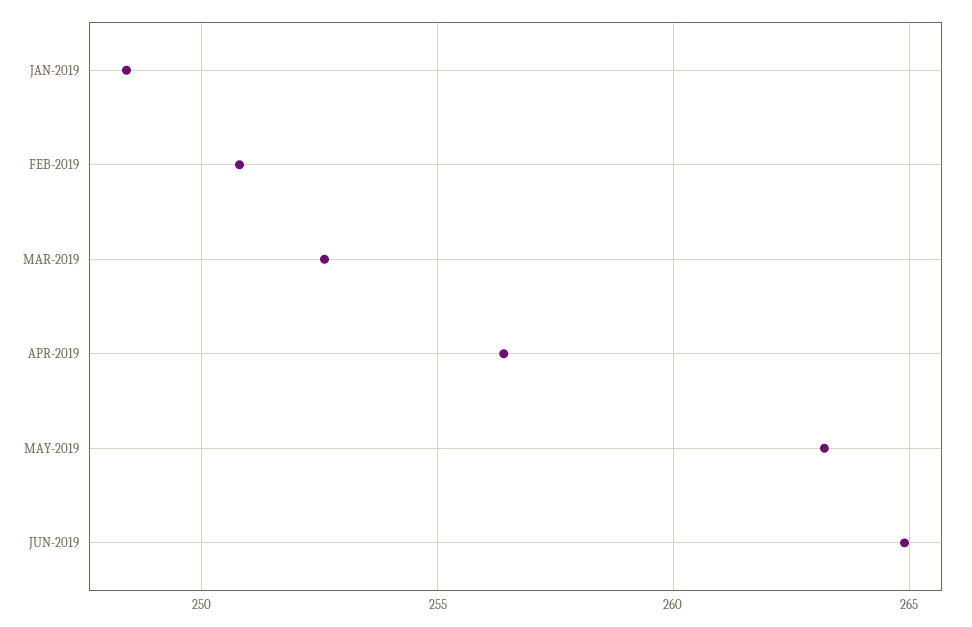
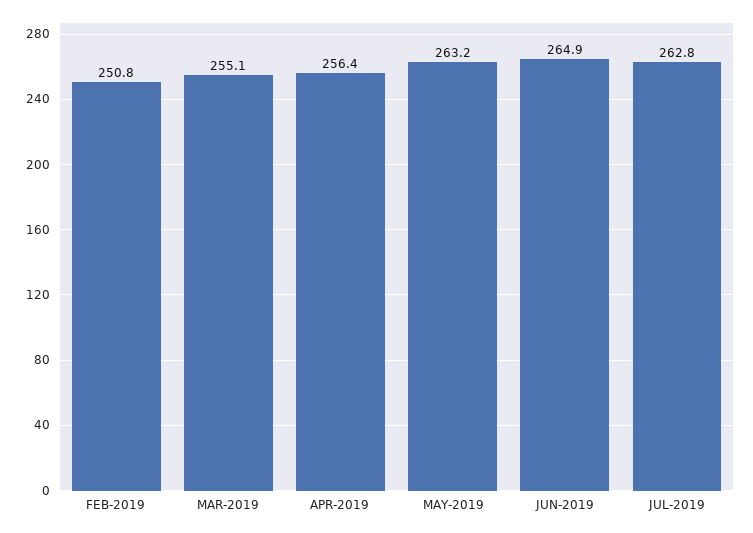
JAN-2019: 248.5 -> none
MAR-2019: 252.5 -> 255.1
JUL-2019: none -> 262.8

